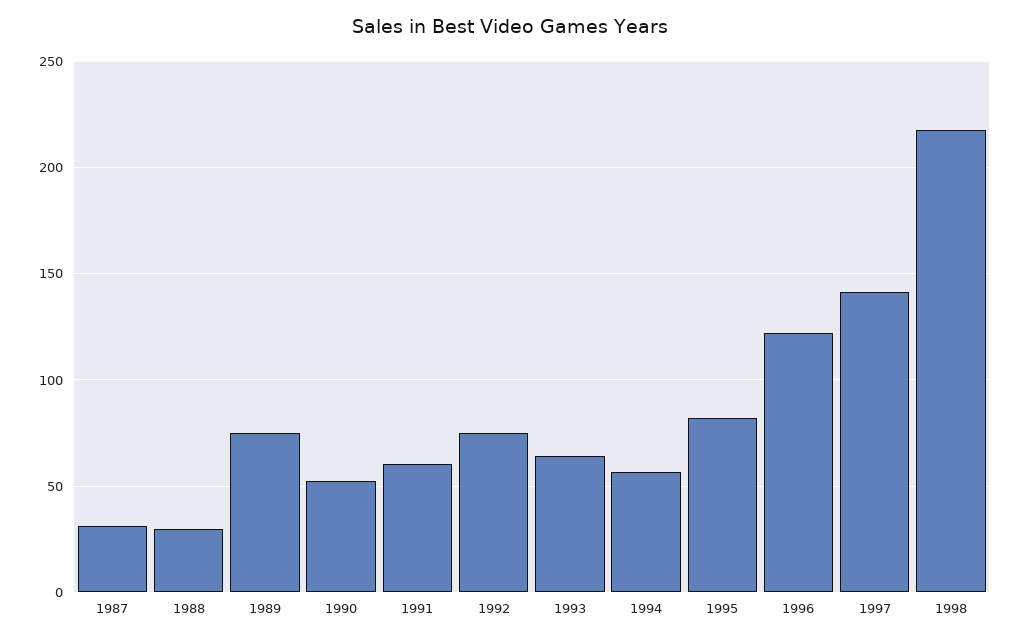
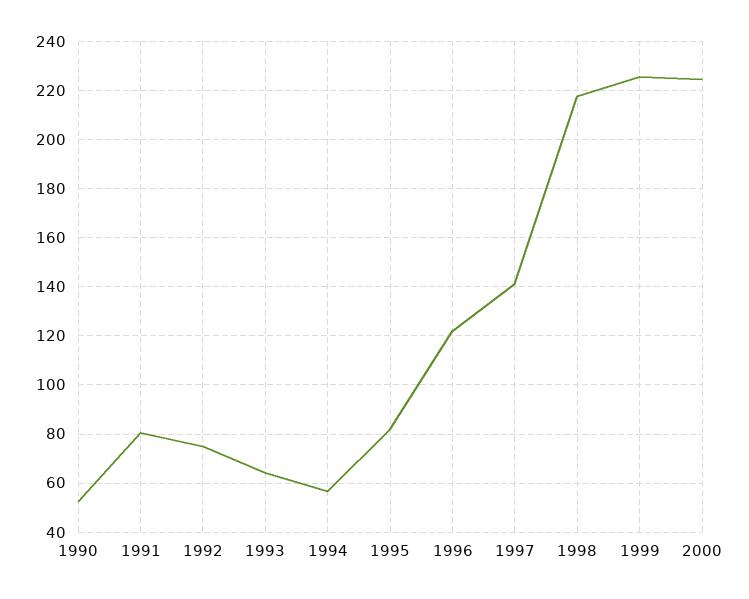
1987: 30 -> none
1988: 30 -> none
1989: 75 -> none
1991: 60 -> 80
1999: none -> 225
2000: none -> 225

